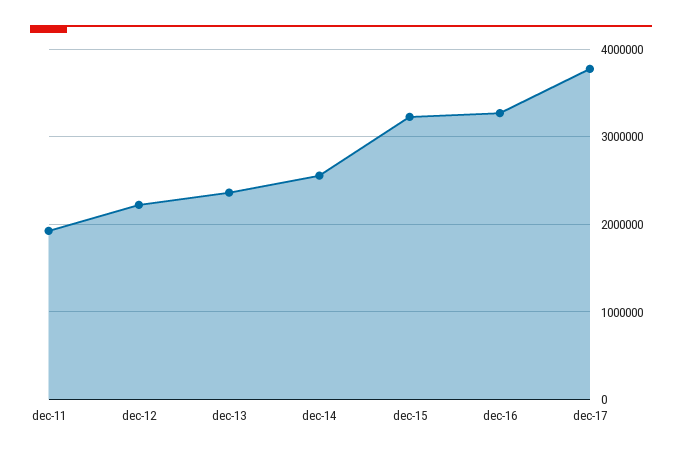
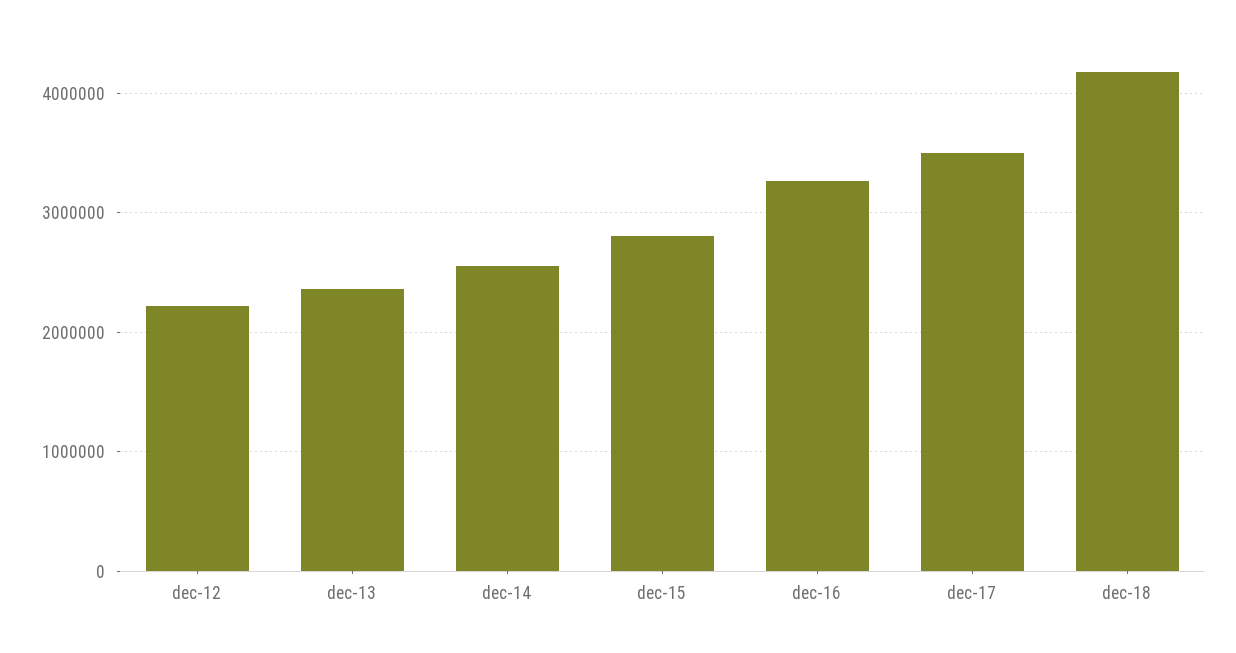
dec-11: 1900000 -> none
dec-15: 3200000 -> 2800000
dec-17: 3800000 -> 3500000
dec-18: none -> 4200000

